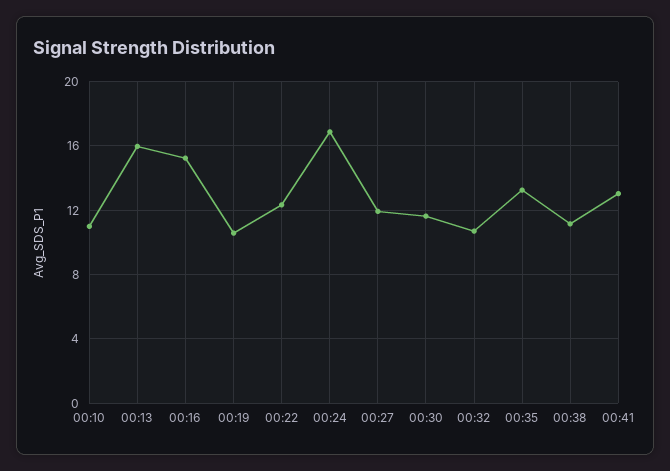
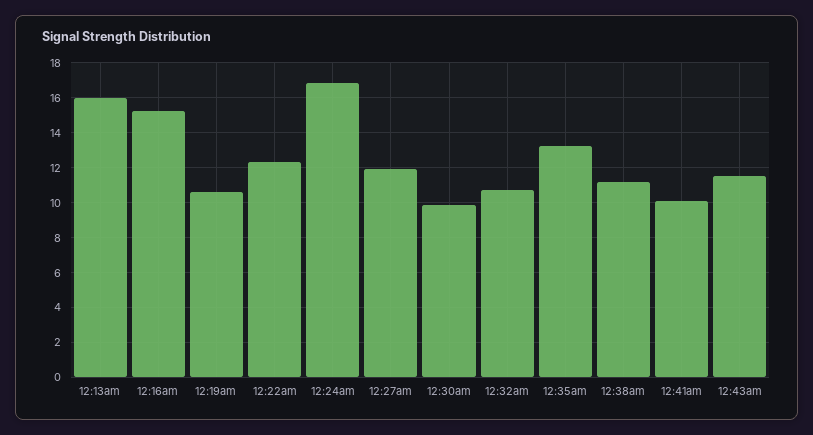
00:10: 11 -> none
00:30: 11.5 -> 10
00:41: 13 -> 10
12:43am: none -> 11.5

